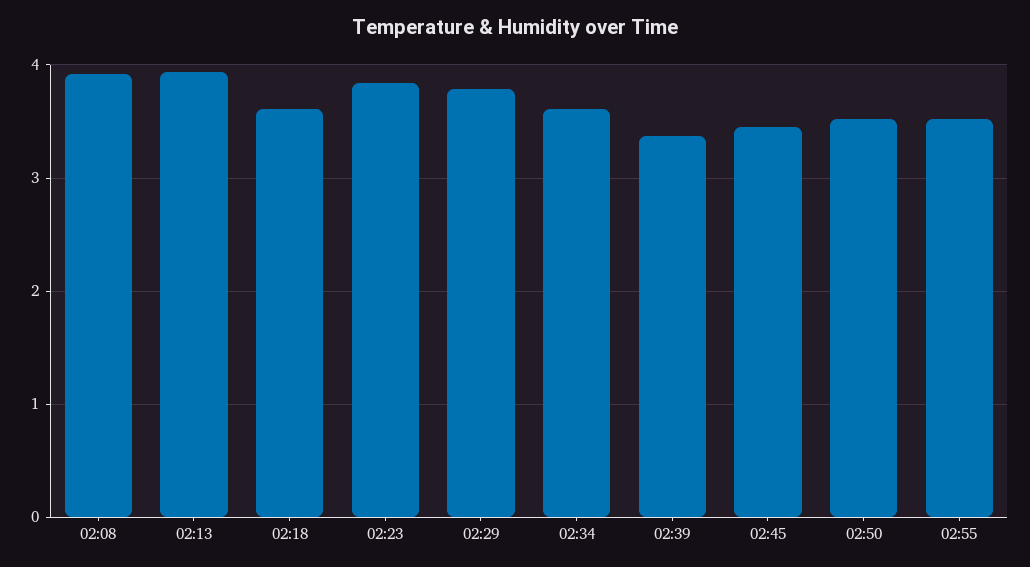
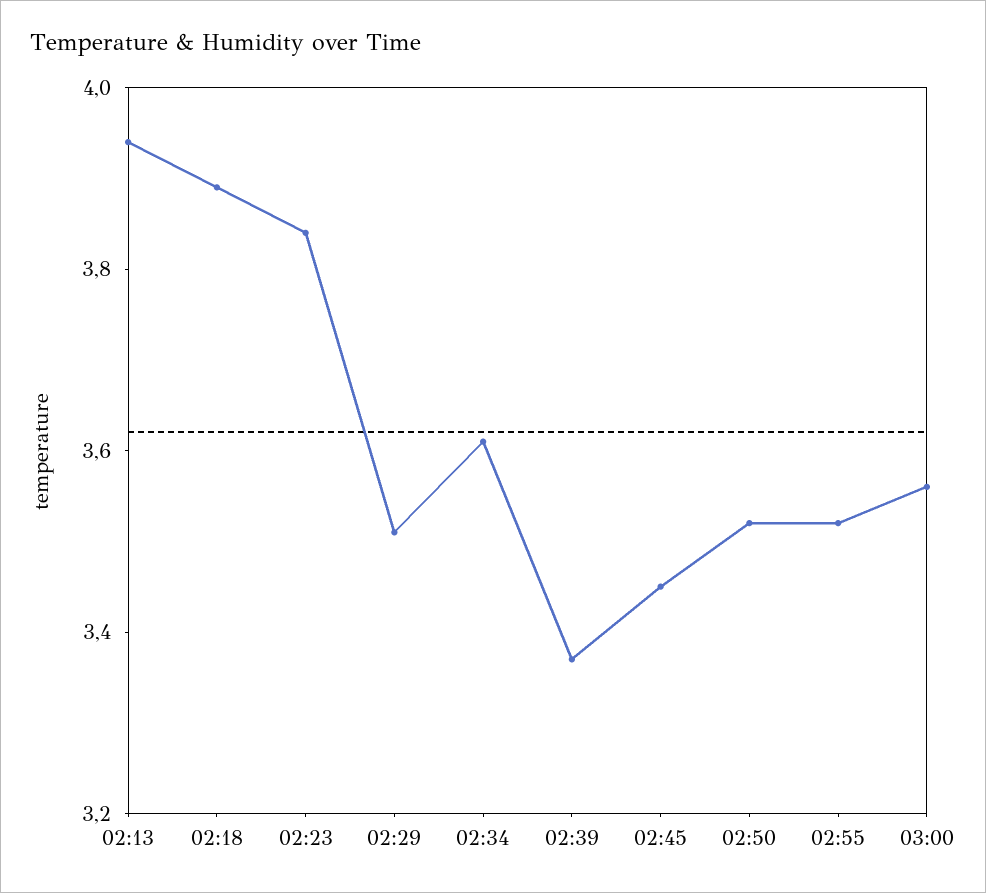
02:08: 3.9 -> none
02:18: 3.6 -> 3.9
02:29: 3.8 -> 3.5
03:00: none -> 3.55

